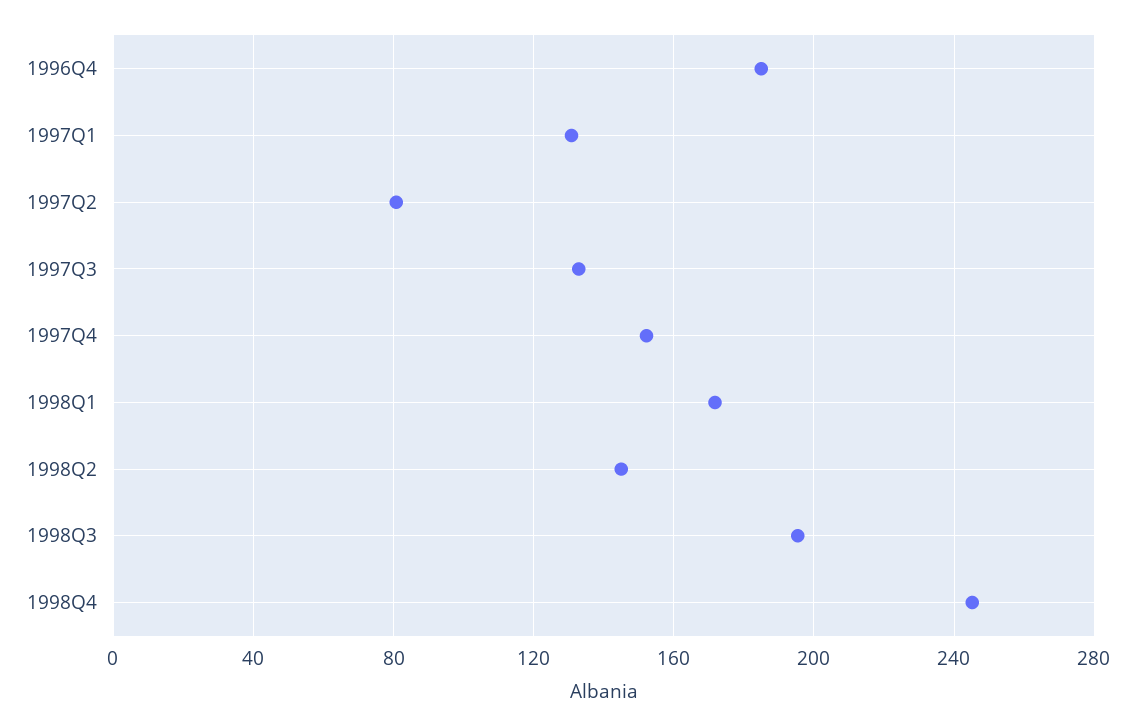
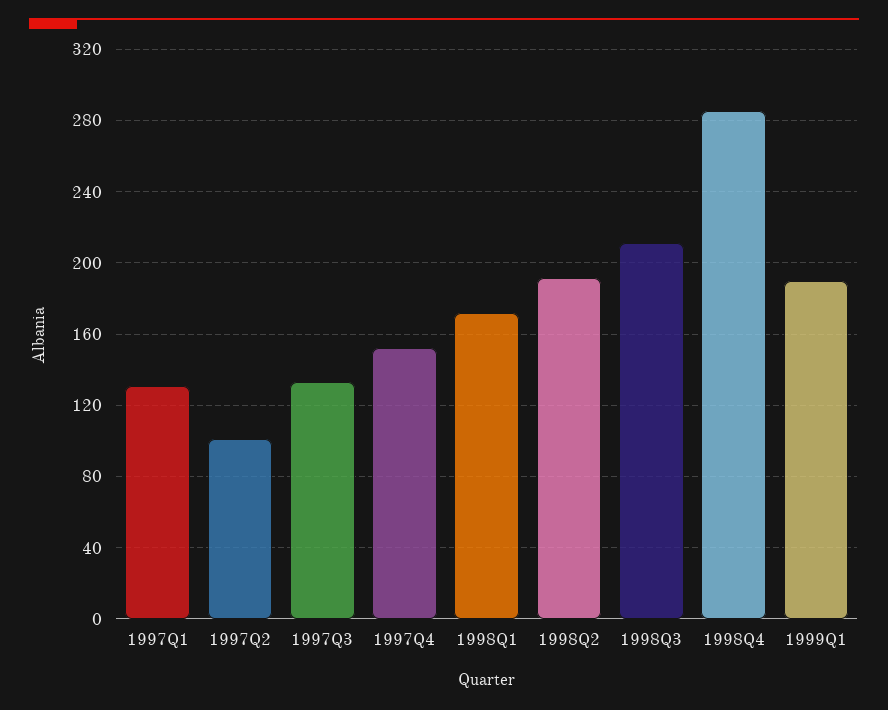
1996Q4: 185 -> none
1997Q2: 80 -> 100
1998Q2: 145 -> 190
1998Q3: 195 -> 210
1998Q4: 245 -> 285
1999Q1: none -> 190

